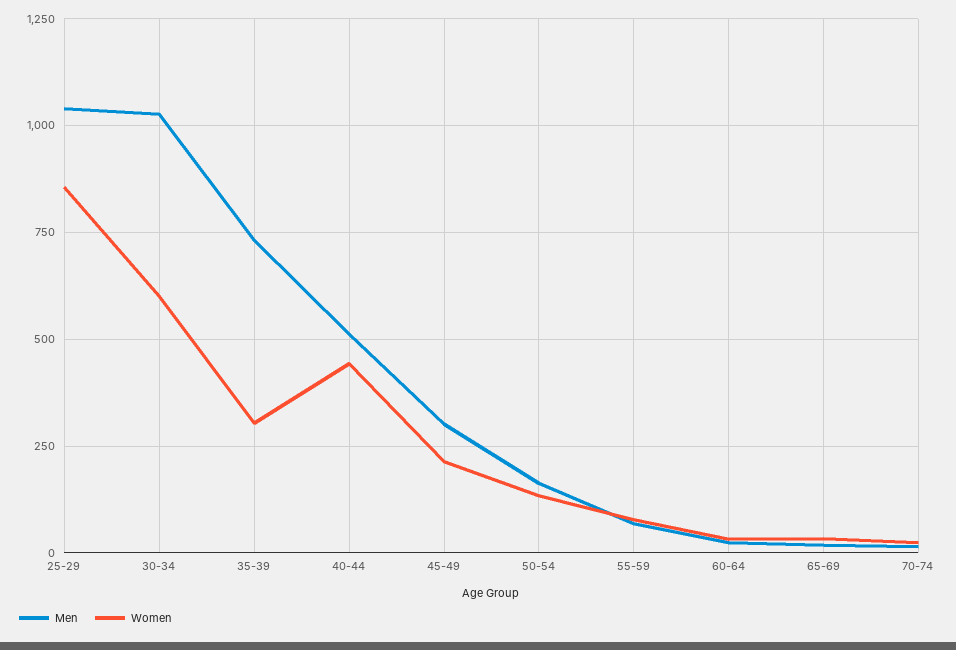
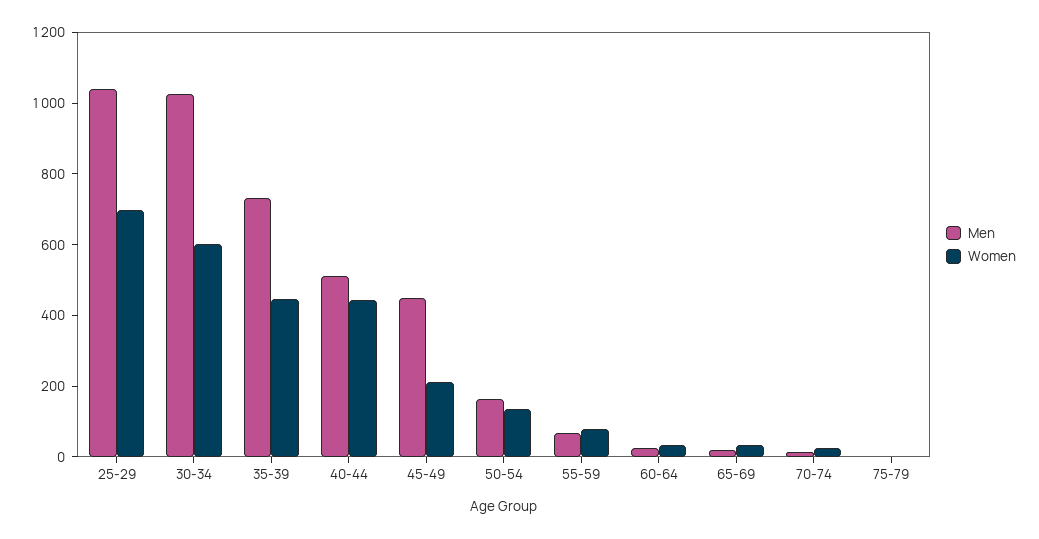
Women, 25-29: 850 -> 700
Women, 35-39: 300 -> 450
Men, 45-49: 300 -> 450
Men, 75-79: none -> 0
Women, 75-79: none -> 0

